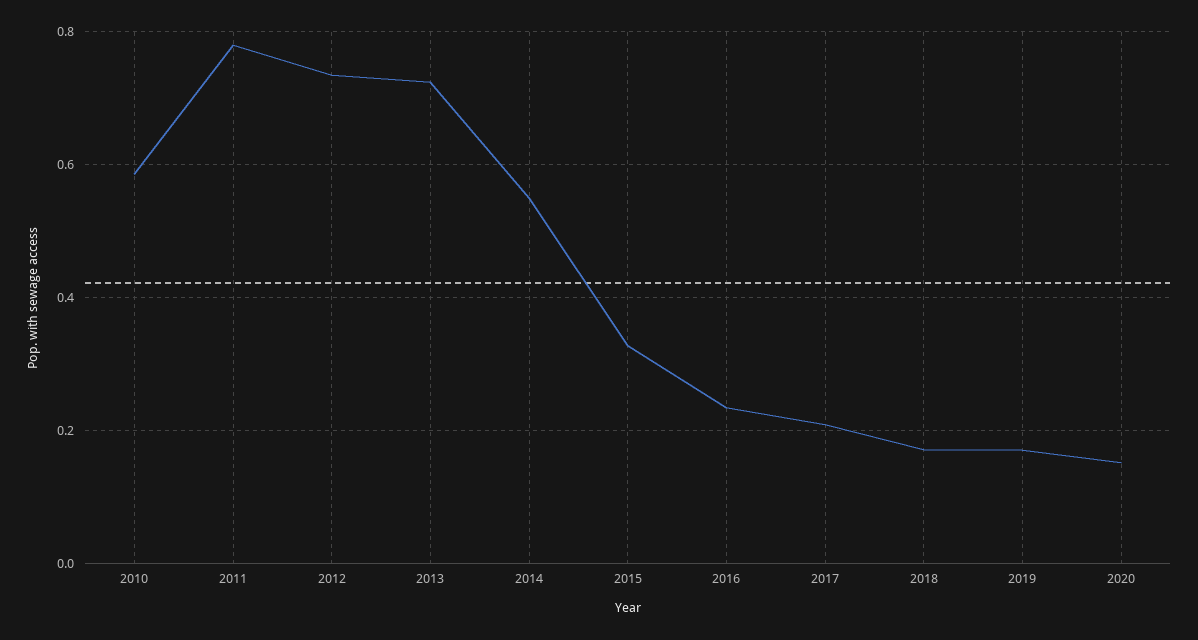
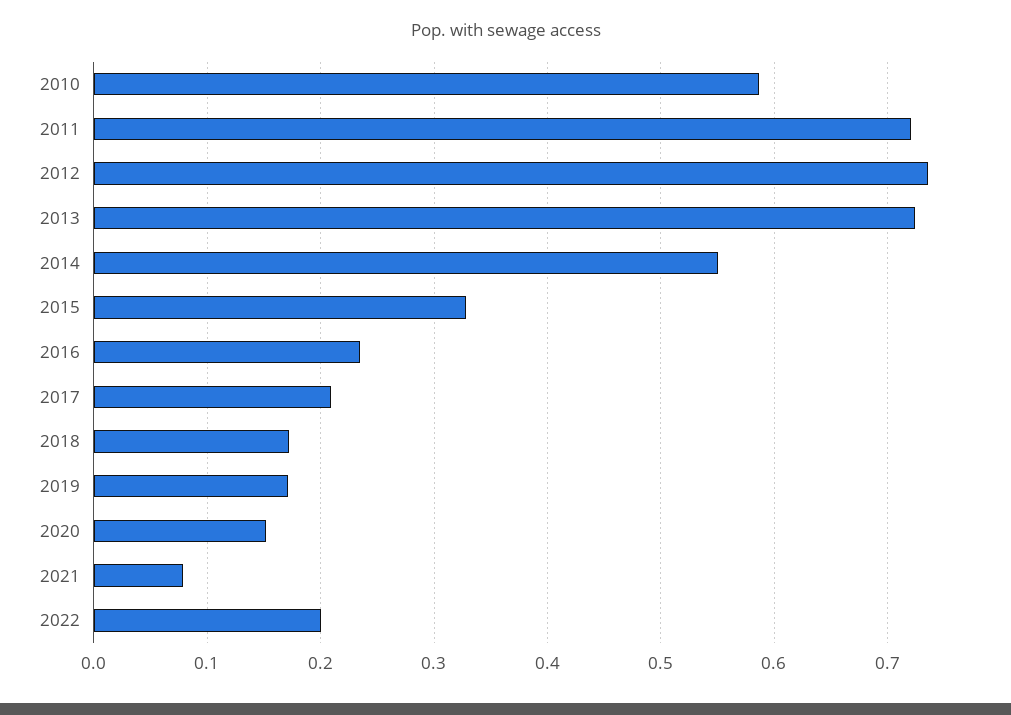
2011: 0.78 -> 0.72
2021: none -> 0.08
2022: none -> 0.2

